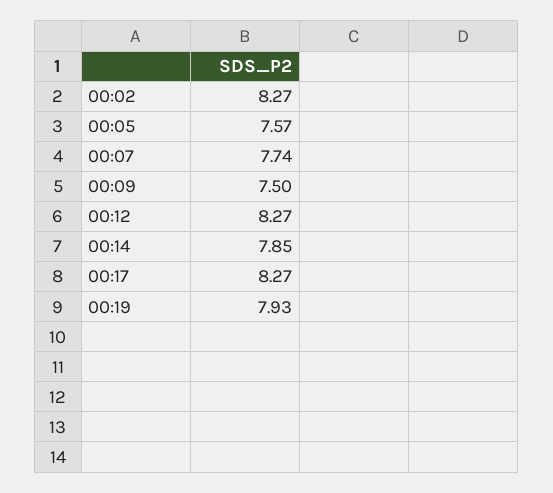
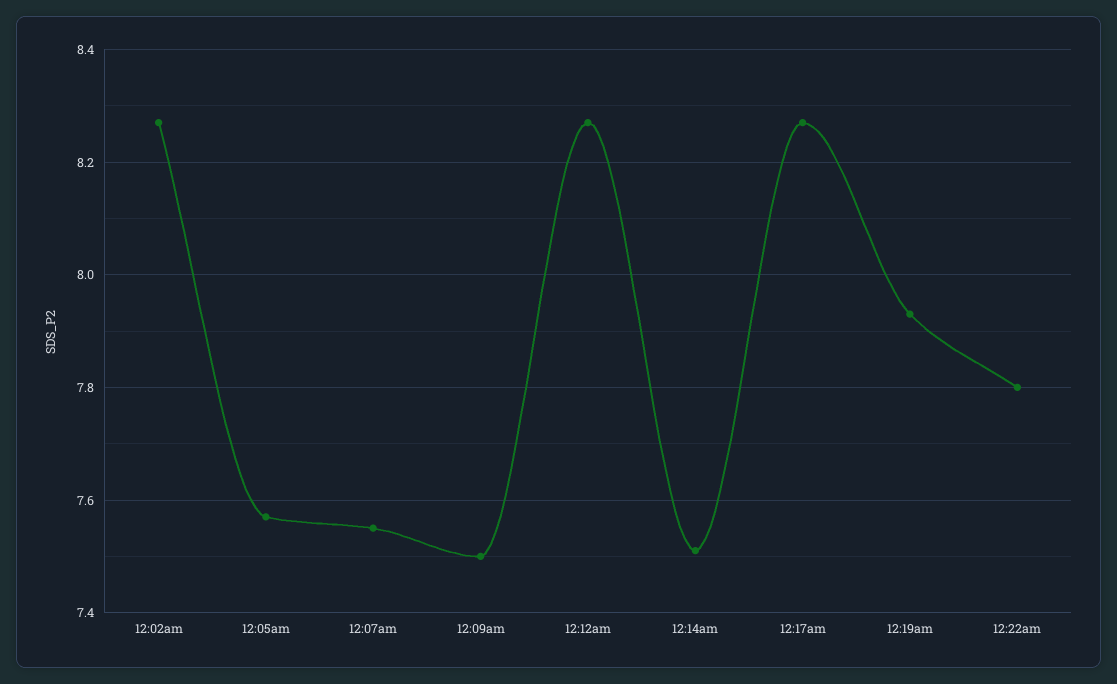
00:07: 7.74 -> 7.55
00:14: 7.85 -> 7.5
12:22am: none -> 7.8

